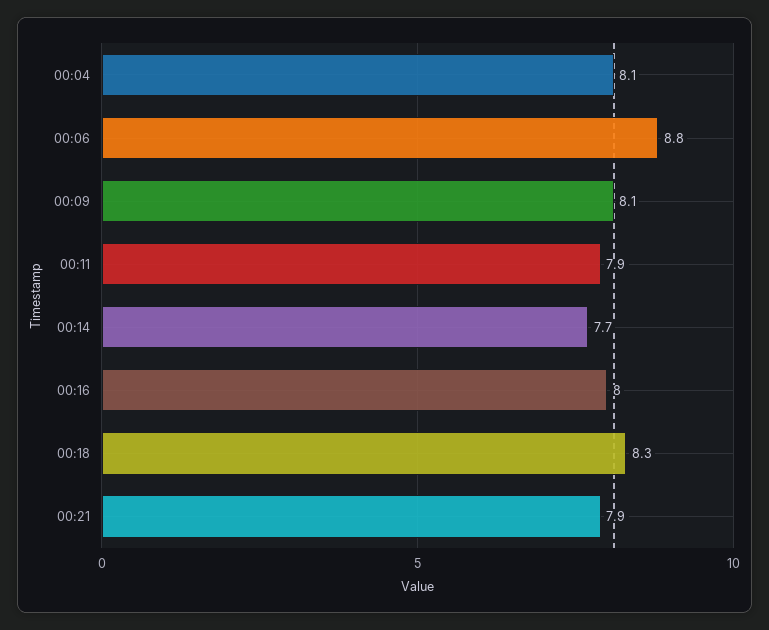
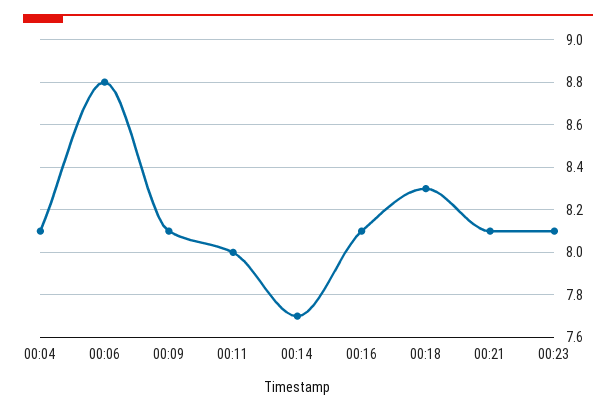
00:11: 7.9 -> 8
00:16: 8 -> 8.1
00:21: 7.9 -> 8.1
00:23: none -> 8.1

